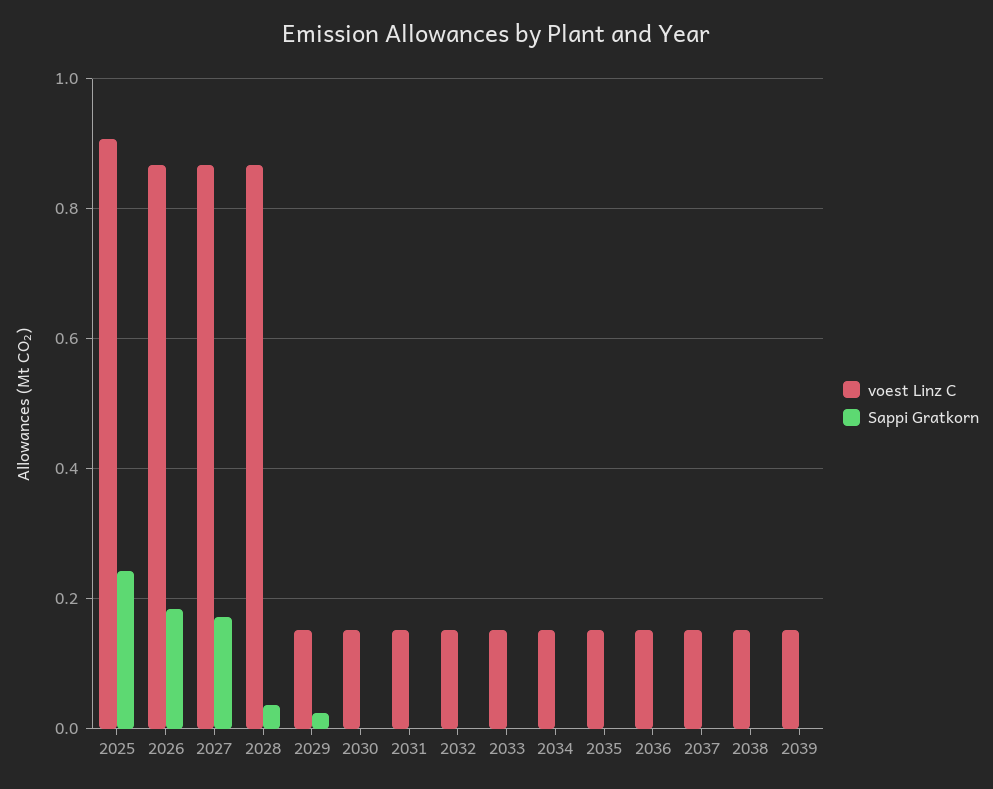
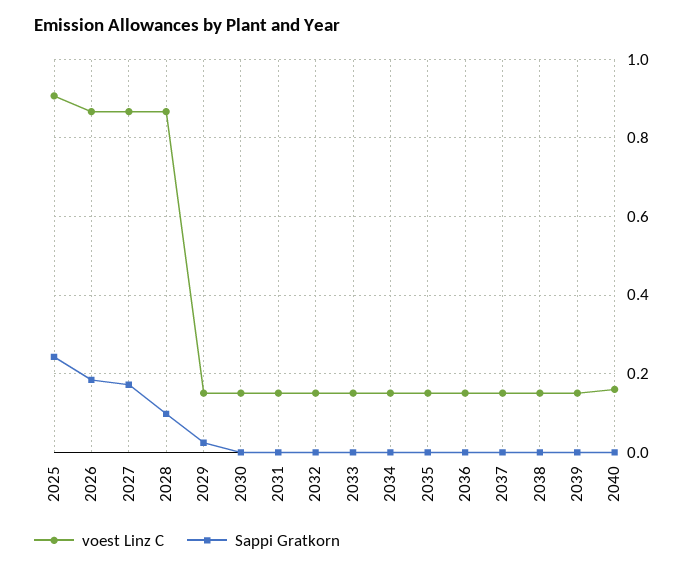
Sappi Gratkorn, 2028: 0.04 -> 0.1
voest Linz C, 2040: none -> 0.16
Sappi Gratkorn, 2040: none -> 0

